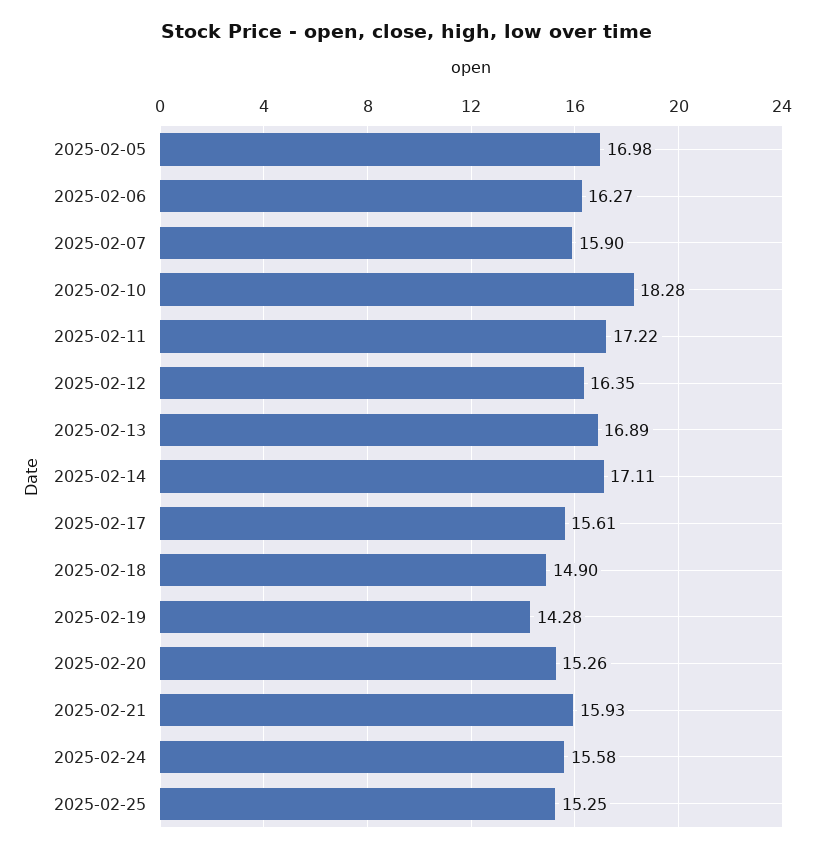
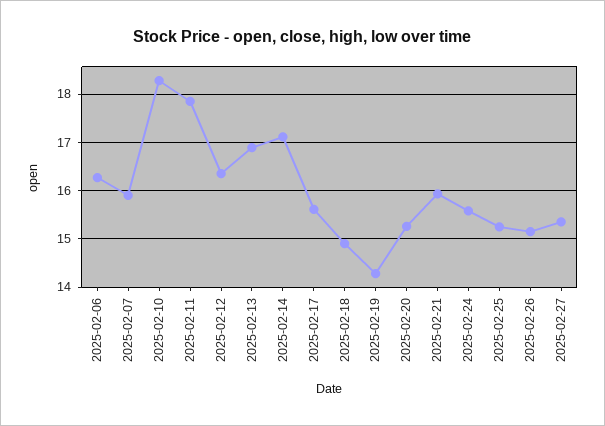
2025-02-05: 16.98 -> none
2025-02-11: 17.22 -> 17.8
2025-02-26: none -> 15.2
2025-02-27: none -> 15.4

